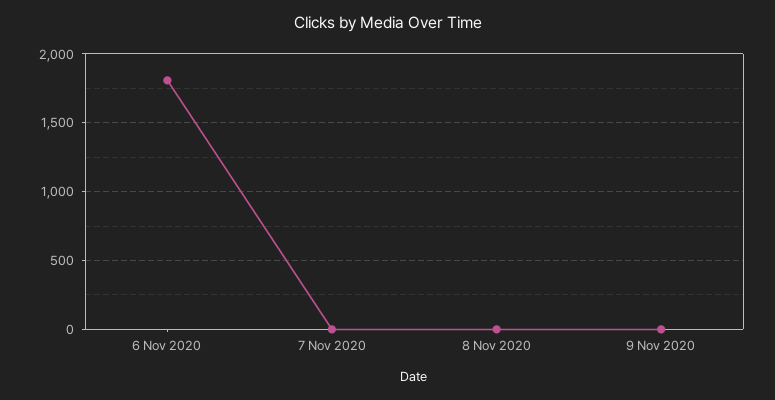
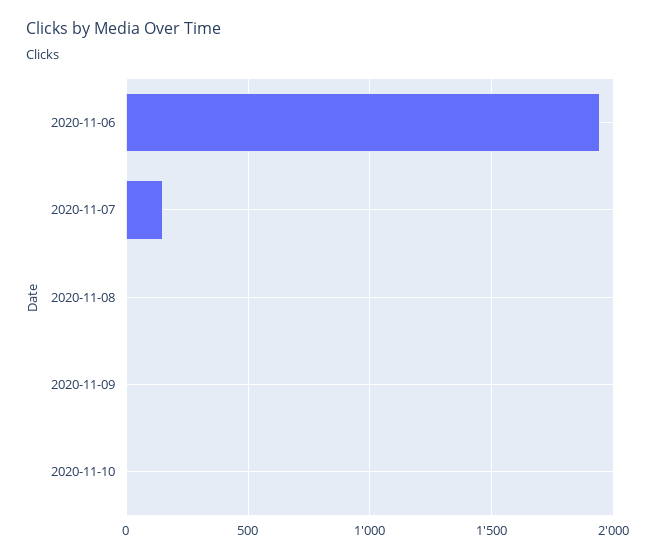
6 Nov 2020: 1800 -> 1950
7 Nov 2020: 0 -> 150
2020-11-10: none -> 0

